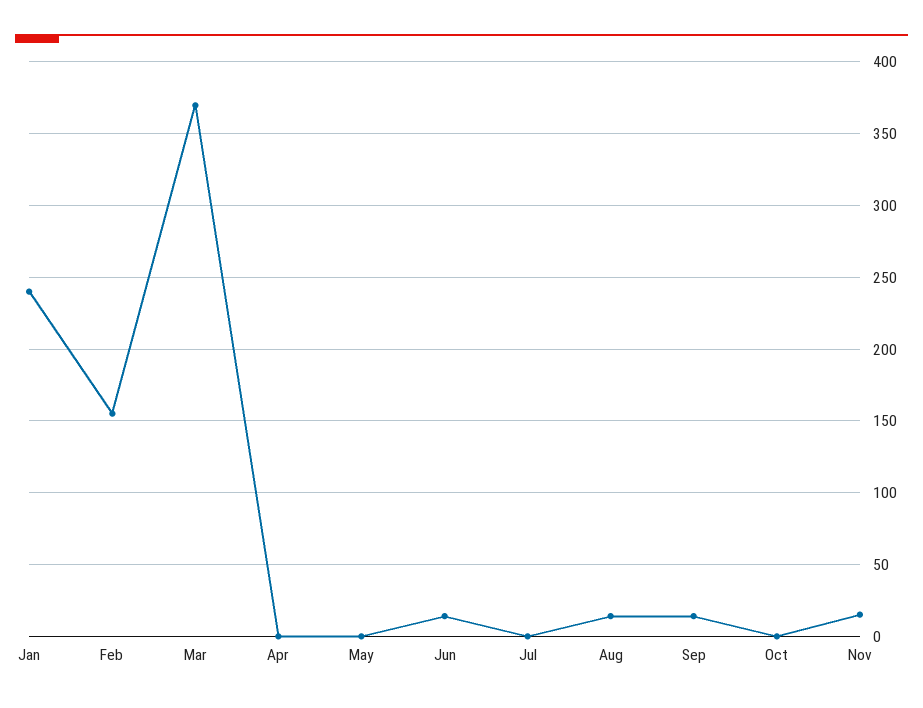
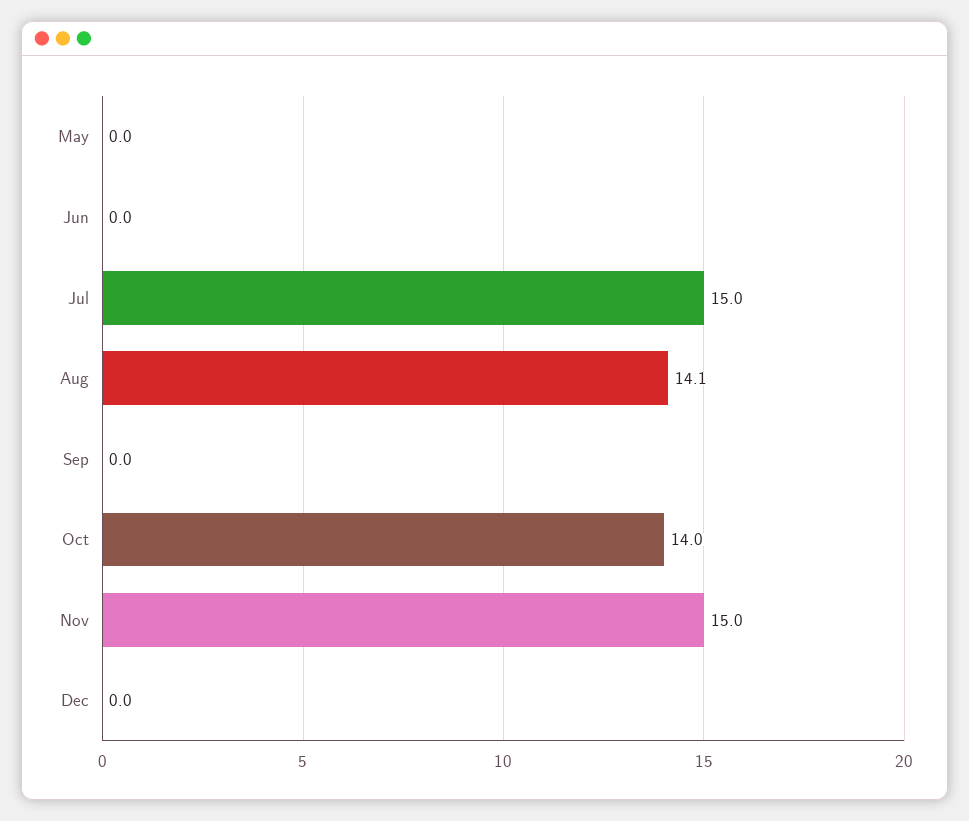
Jan: 240 -> none
Feb: 155 -> none
Mar: 370 -> none
Apr: 0 -> none
Jun: 15 -> 0
Jul: 0 -> 15
Sep: 15 -> 0
Oct: 0 -> 14
Dec: none -> 0

